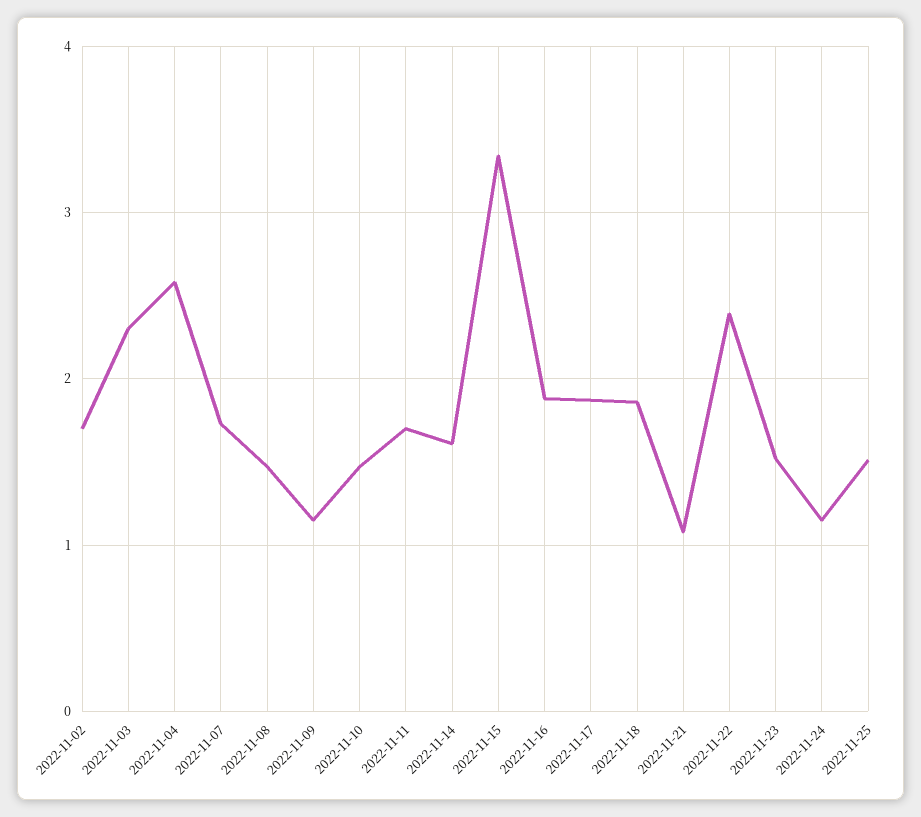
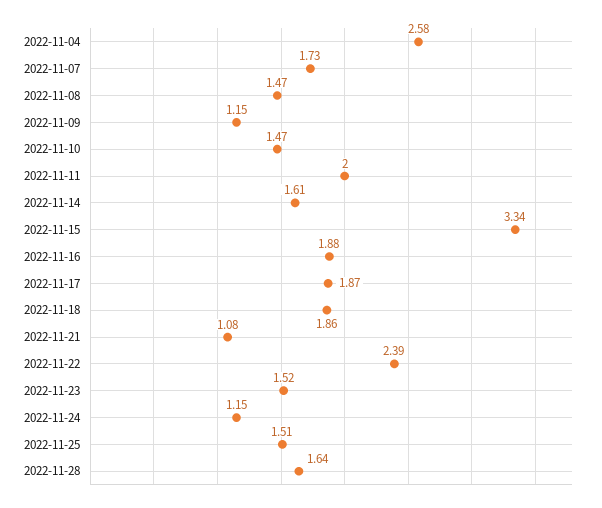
2022-11-02: 1.7 -> none
2022-11-03: 2.3 -> none
2022-11-11: 1.7 -> 2
2022-11-28: none -> 1.64

